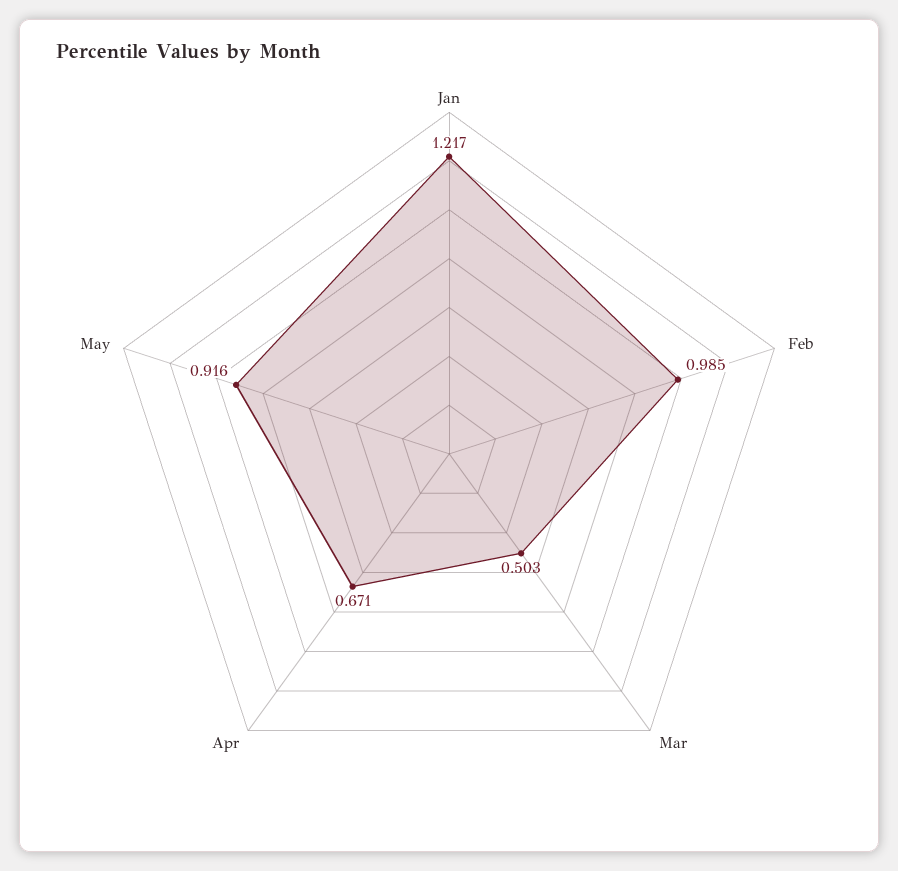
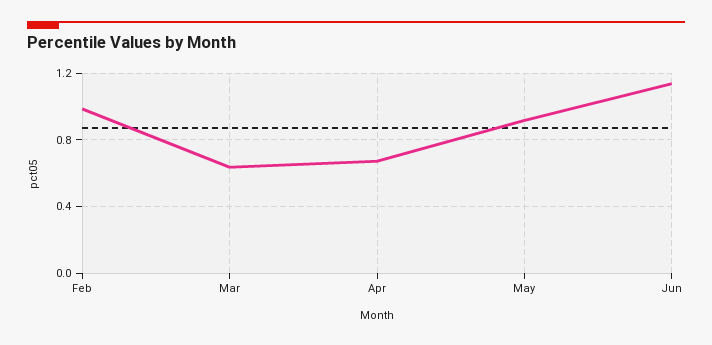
Jan: 1.217 -> none
Mar: 0.503 -> 0.65
Jun: none -> 1.15

